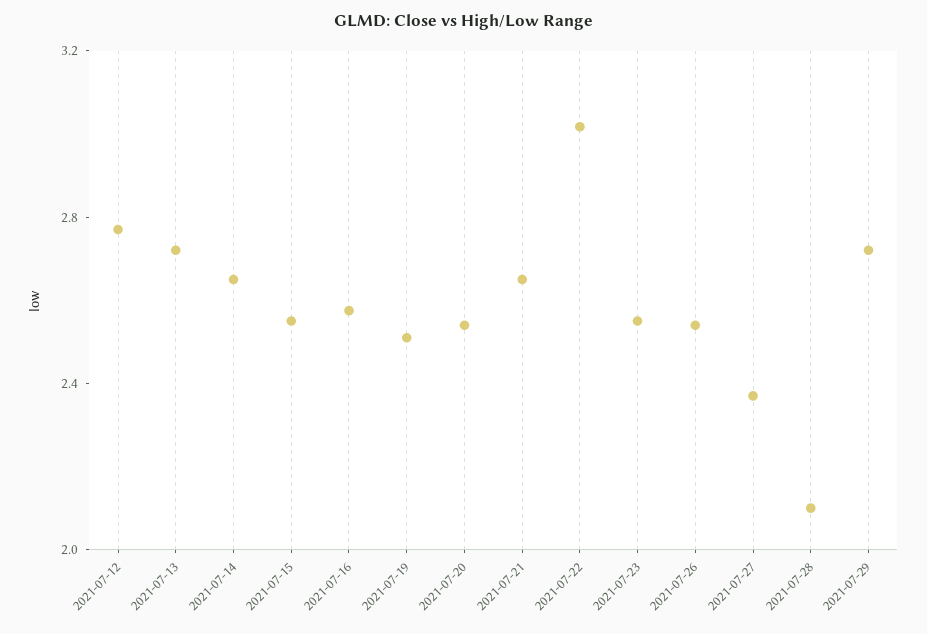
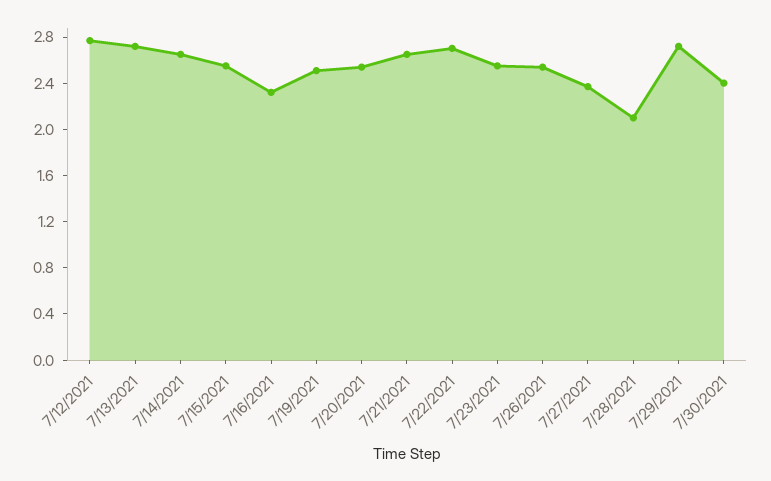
2021-07-16: 2.6 -> 2.3
2021-07-22: 3 -> 2.7
7/30/2021: none -> 2.4

